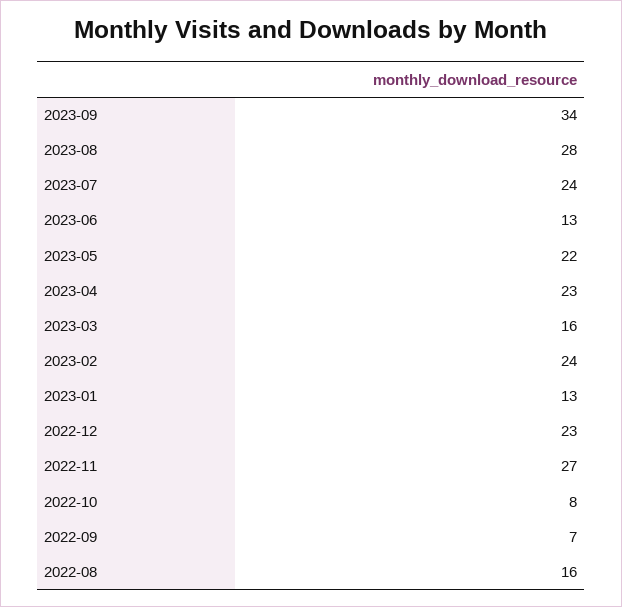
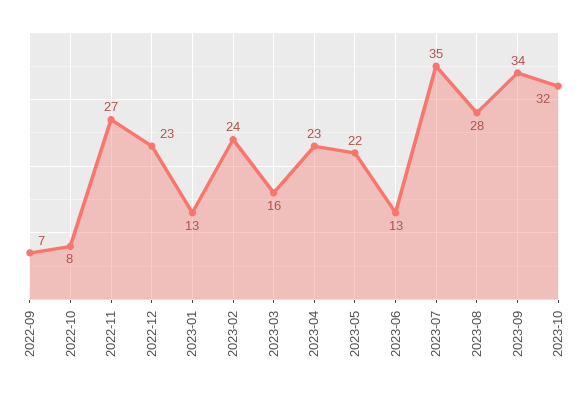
2023-07: 24 -> 35
2022-08: 16 -> none
2023-10: none -> 32

